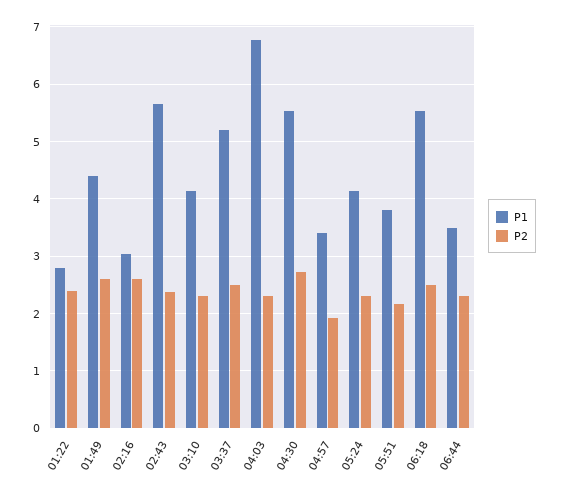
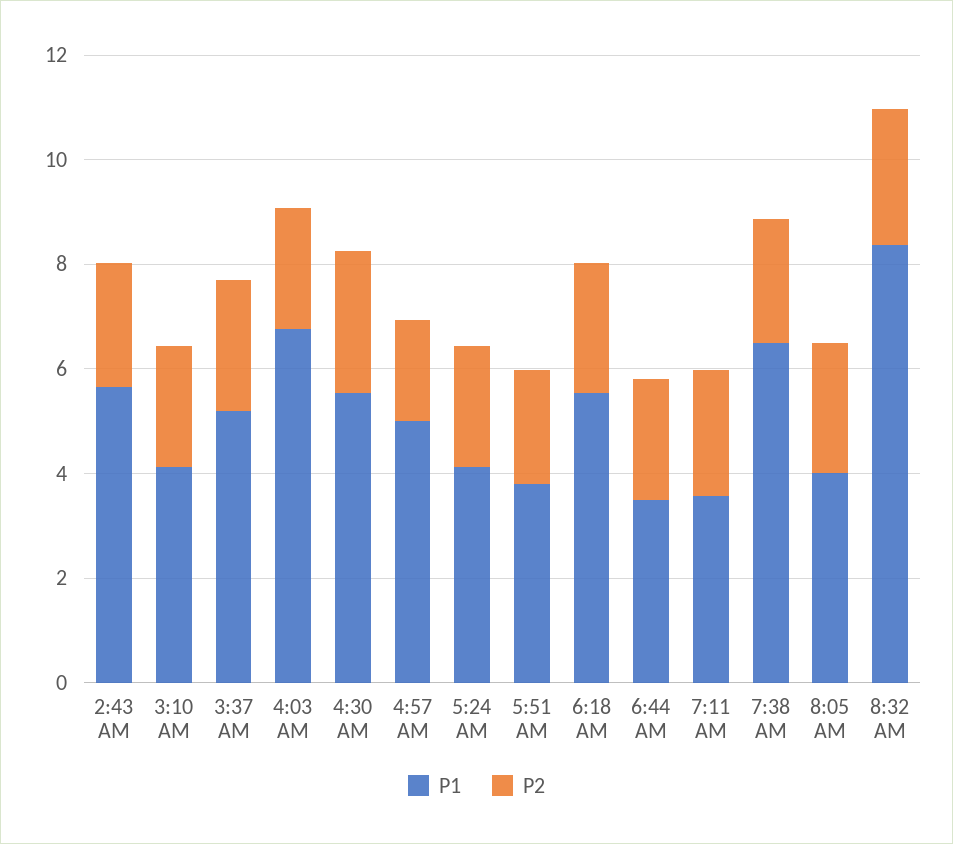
P1, 01:22: 2.8 -> none
P2, 01:22: 2.4 -> none
P1, 01:49: 4.4 -> none
P2, 01:49: 2.6 -> none
P1, 02:16: 3 -> none
P2, 02:16: 2.6 -> none
P1, 04:57: 3.4 -> 5
P1, 7:11 AM: none -> 3.5
P2, 7:11 AM: none -> 2.5
P1, 7:38 AM: none -> 6.5
P2, 7:38 AM: none -> 2.5
P1, 8:05 AM: none -> 4
P2, 8:05 AM: none -> 2.5
P1, 8:32 AM: none -> 8.5
P2, 8:32 AM: none -> 2.5

